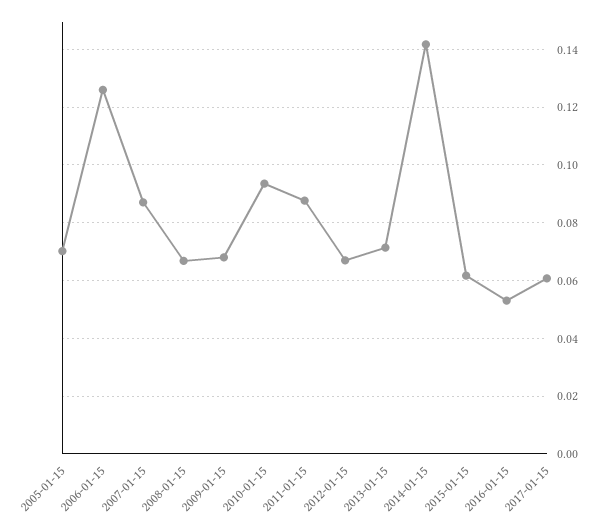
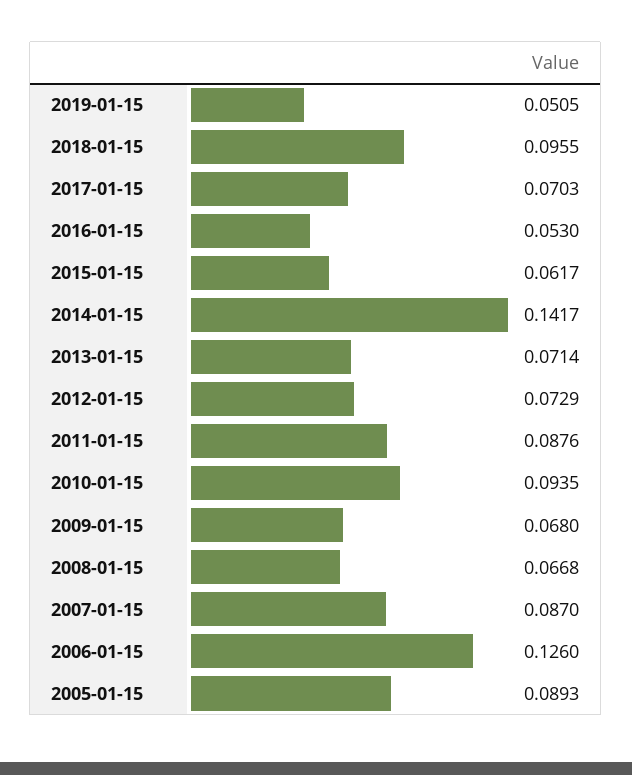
2005-01-15: 0.07 -> 0.0893
2012-01-15: 0.0675 -> 0.0729
2017-01-15: 0.06 -> 0.0703
2019-01-15: none -> 0.0505
2018-01-15: none -> 0.0955

